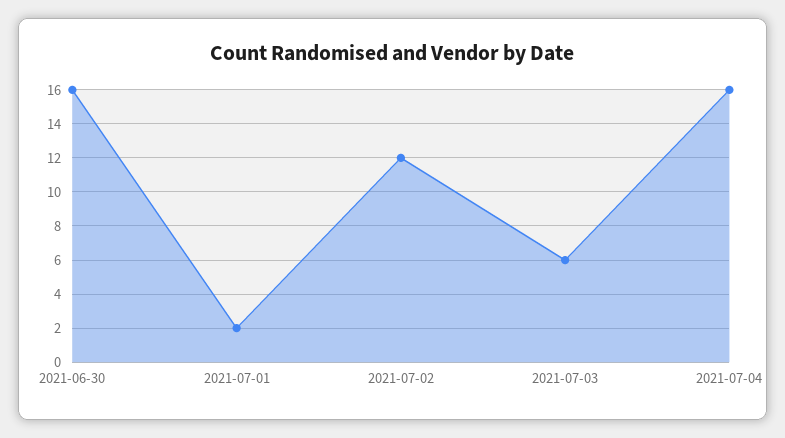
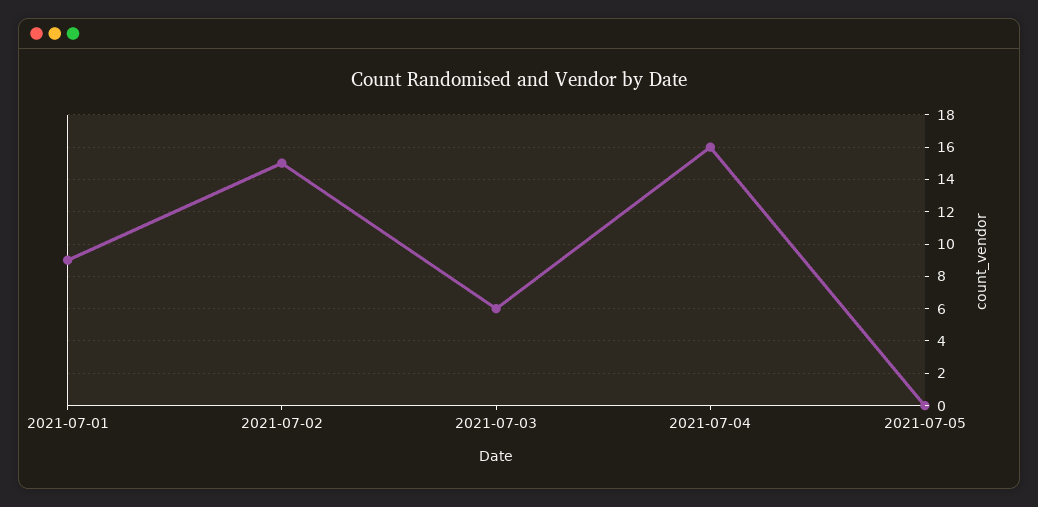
2021-06-30: 16 -> none
2021-07-01: 2 -> 9
2021-07-02: 12 -> 15
2021-07-05: none -> 0

